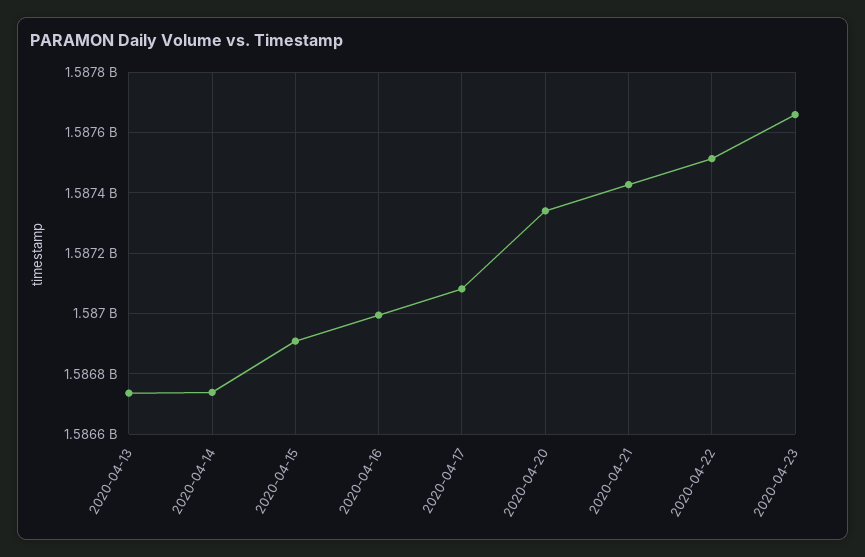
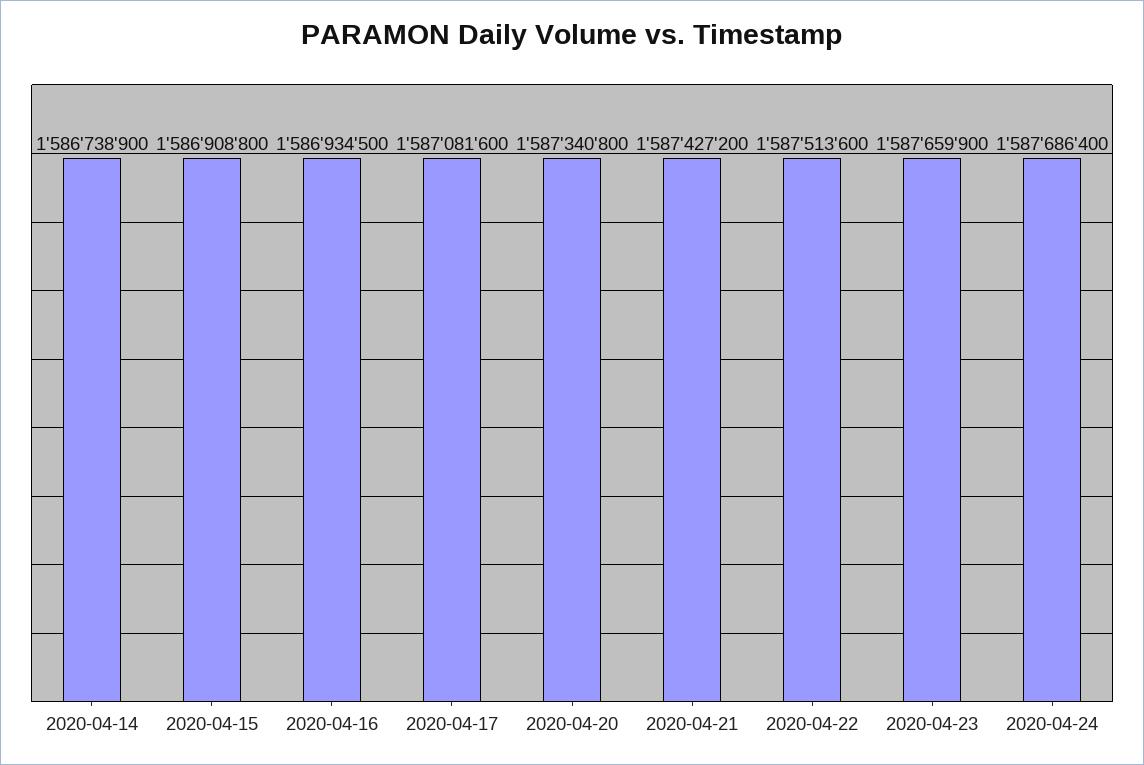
2020-04-13: 1586740000 -> none
2020-04-16: 1587000000 -> 1586934500
2020-04-24: none -> 1587686400

